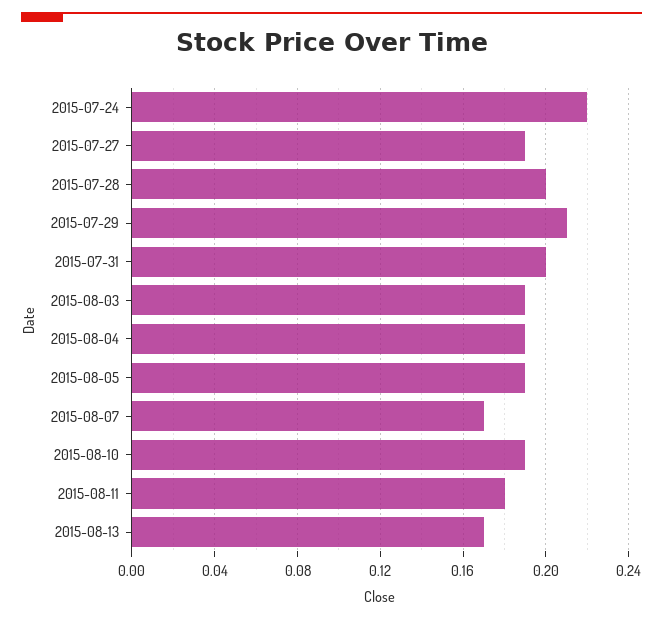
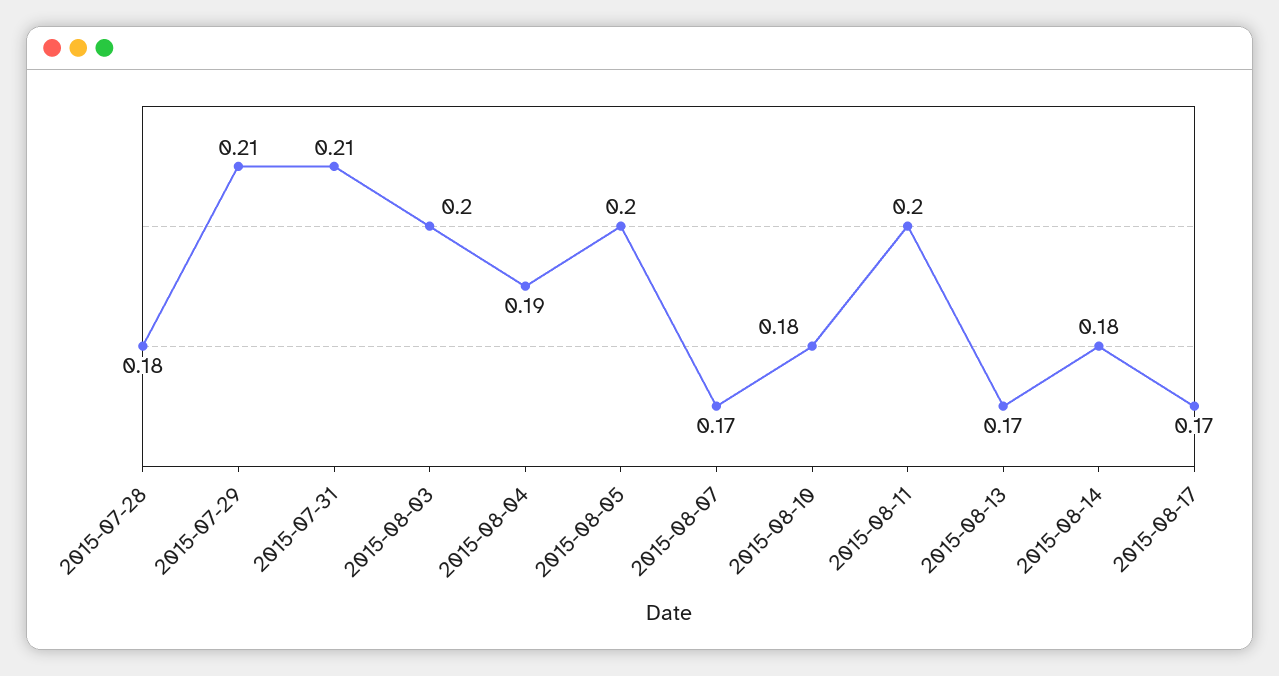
2015-07-24: 0.22 -> none
2015-07-27: 0.19 -> none
2015-07-28: 0.2 -> 0.18
2015-07-31: 0.2 -> 0.21
2015-08-03: 0.19 -> 0.2
2015-08-05: 0.19 -> 0.2
2015-08-10: 0.19 -> 0.18
2015-08-11: 0.18 -> 0.2
2015-08-14: none -> 0.18
2015-08-17: none -> 0.17

